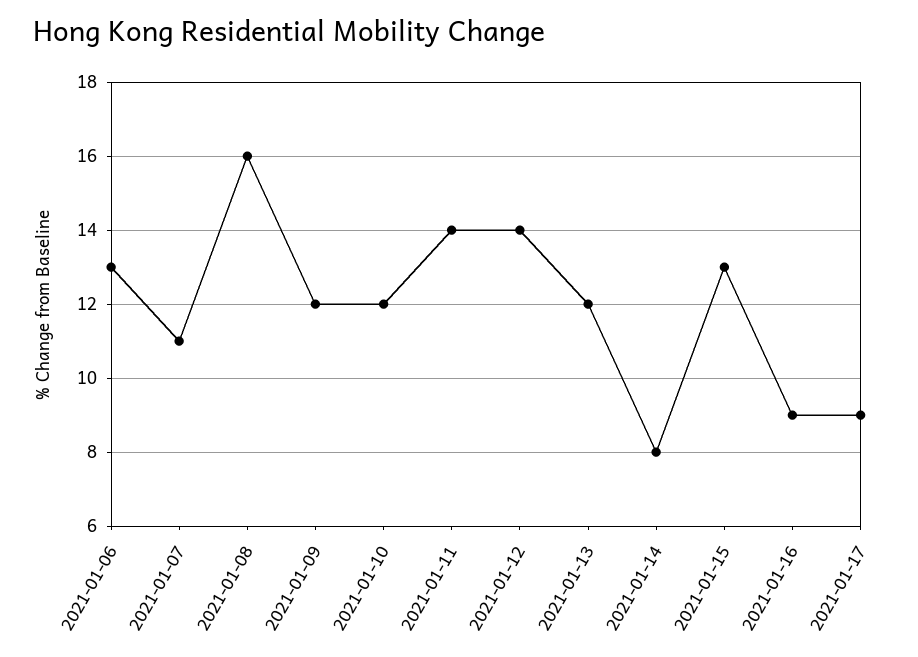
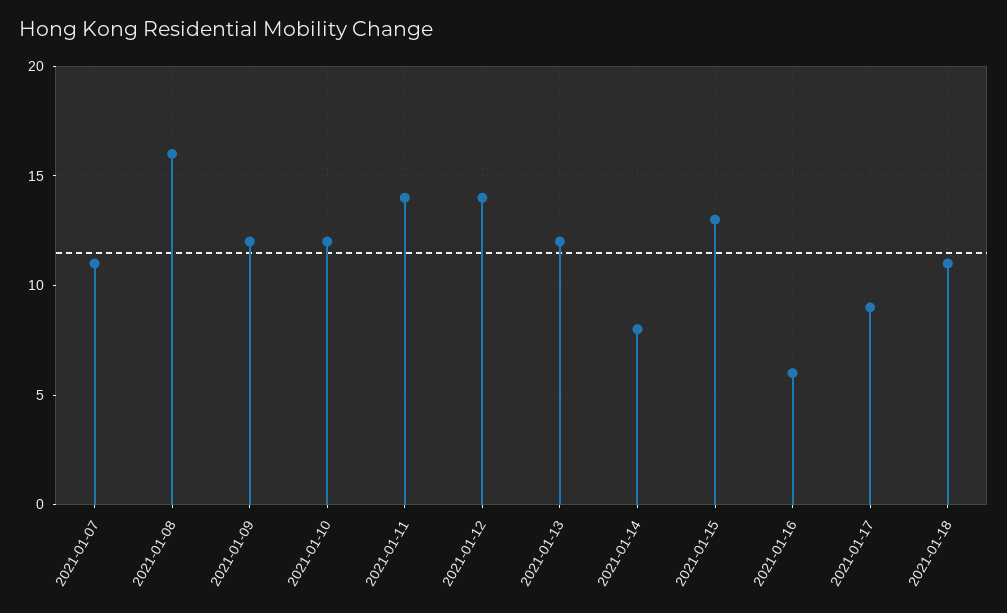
2021-01-06: 13 -> none
2021-01-16: 9 -> 6
2021-01-18: none -> 11

